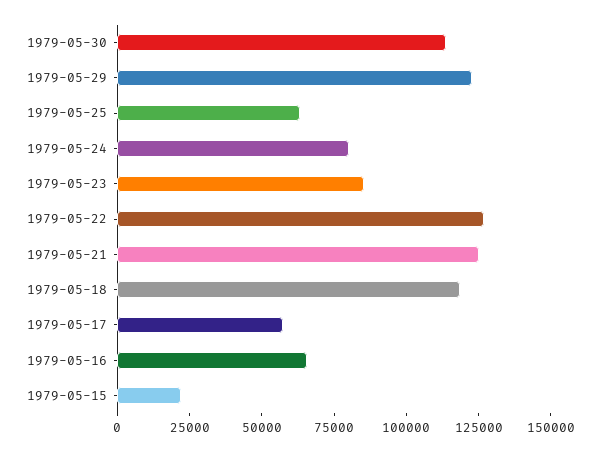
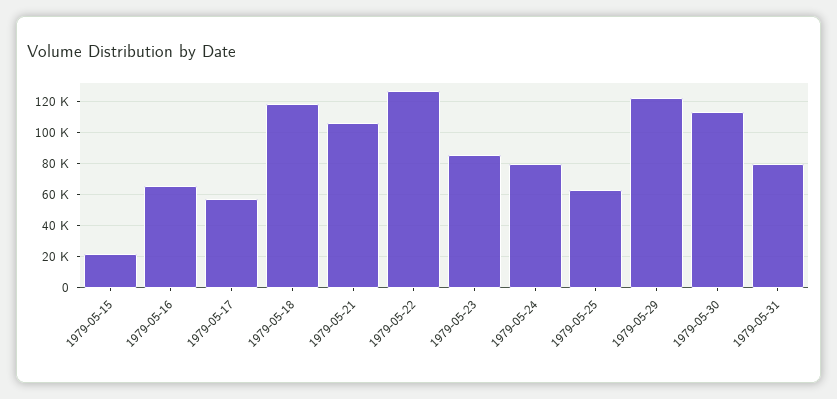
1979-05-21: 125000 -> 105000
1979-05-31: none -> 80000

